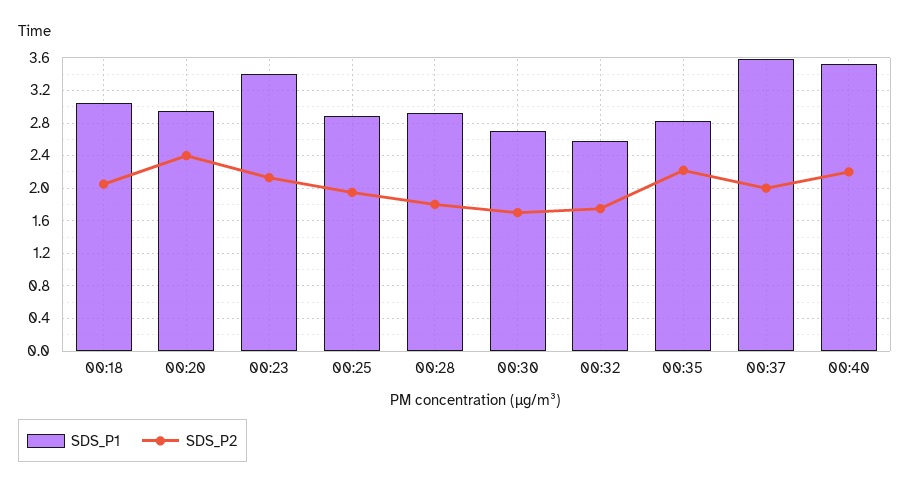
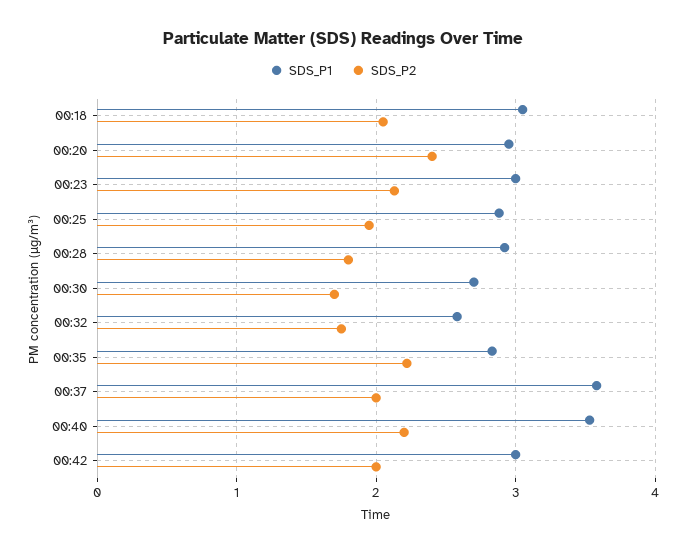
SDS_P1, 00:23: 3.4 -> 3
SDS_P1, 00:42: none -> 3
SDS_P2, 00:42: none -> 2

